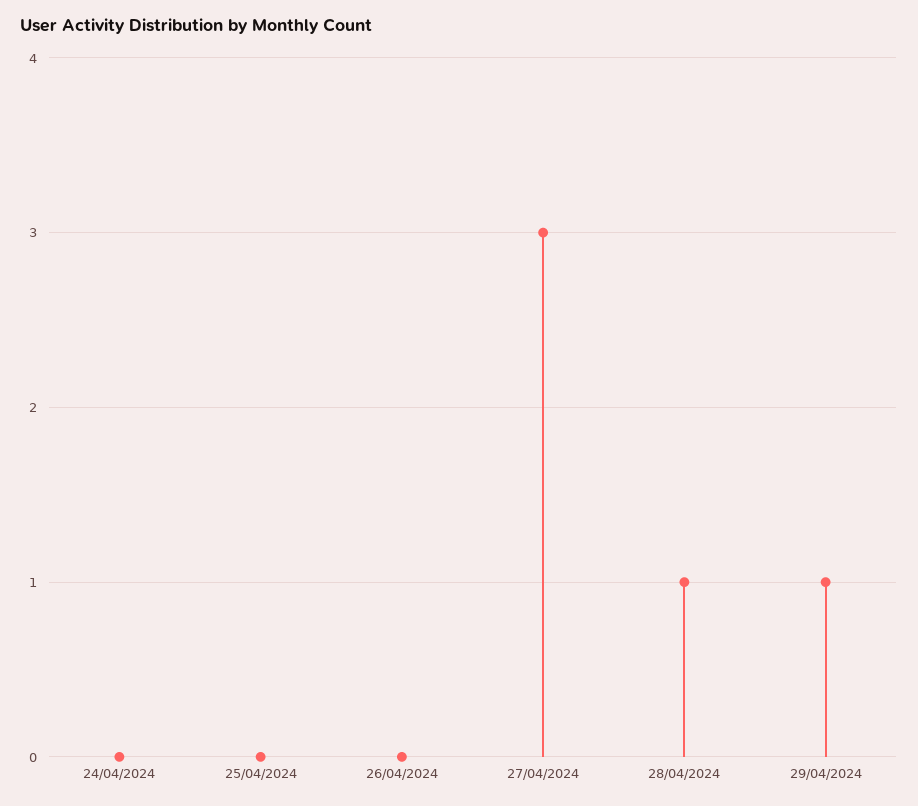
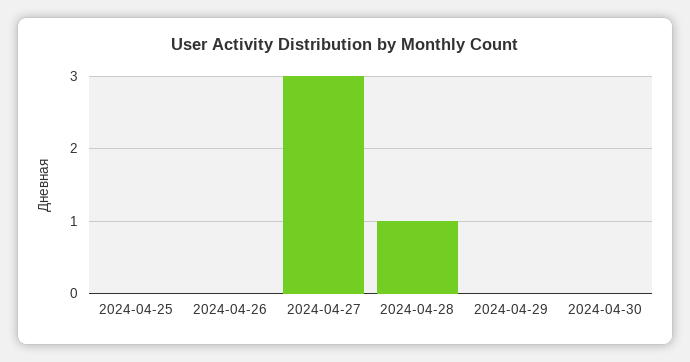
24/04/2024: 0 -> none
29/04/2024: 1 -> 0
2024-04-30: none -> 0

